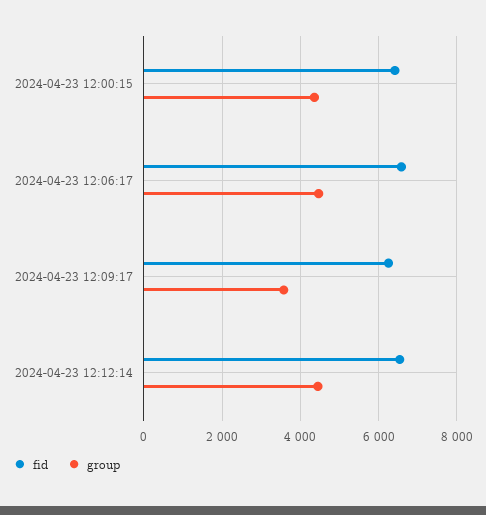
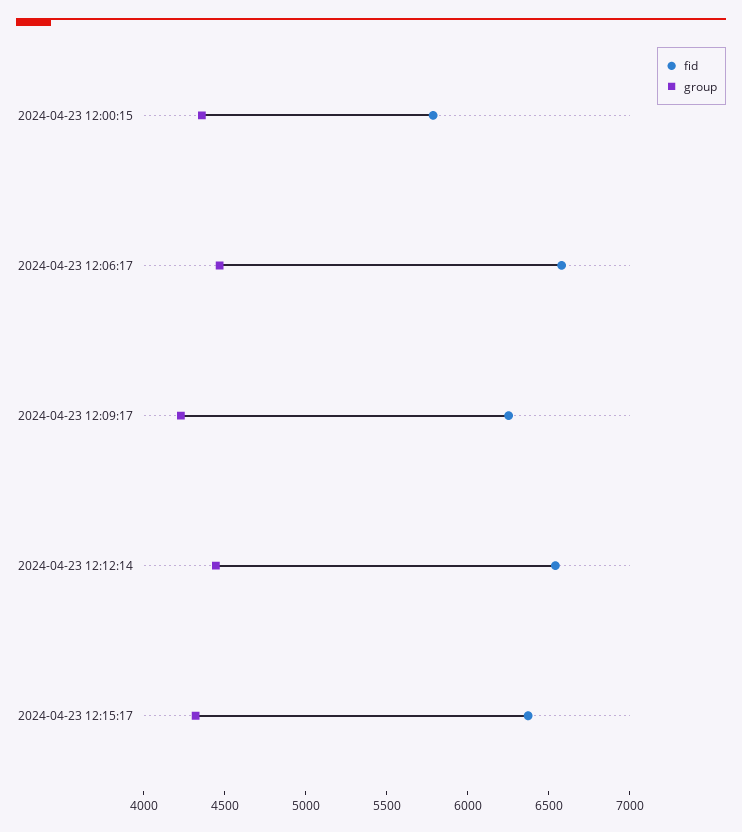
fid, 2024-04-23 12:00:15: 6400 -> 5800
group, 2024-04-23 12:09:17: 3600 -> 4200
fid, 2024-04-23 12:15:17: none -> 6400
group, 2024-04-23 12:15:17: none -> 4300

